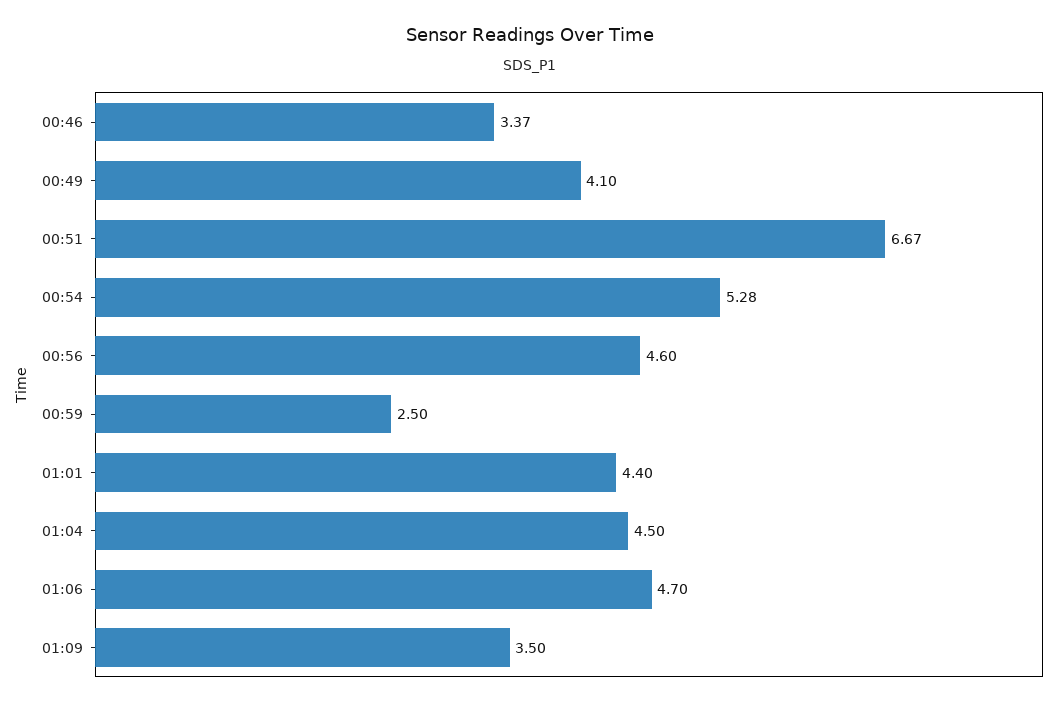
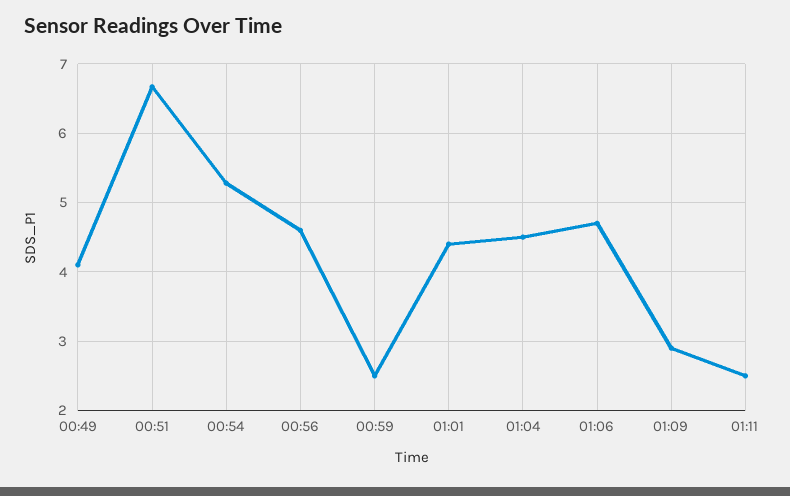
00:46: 3.37 -> none
01:09: 3.5 -> 2.9
01:11: none -> 2.5

